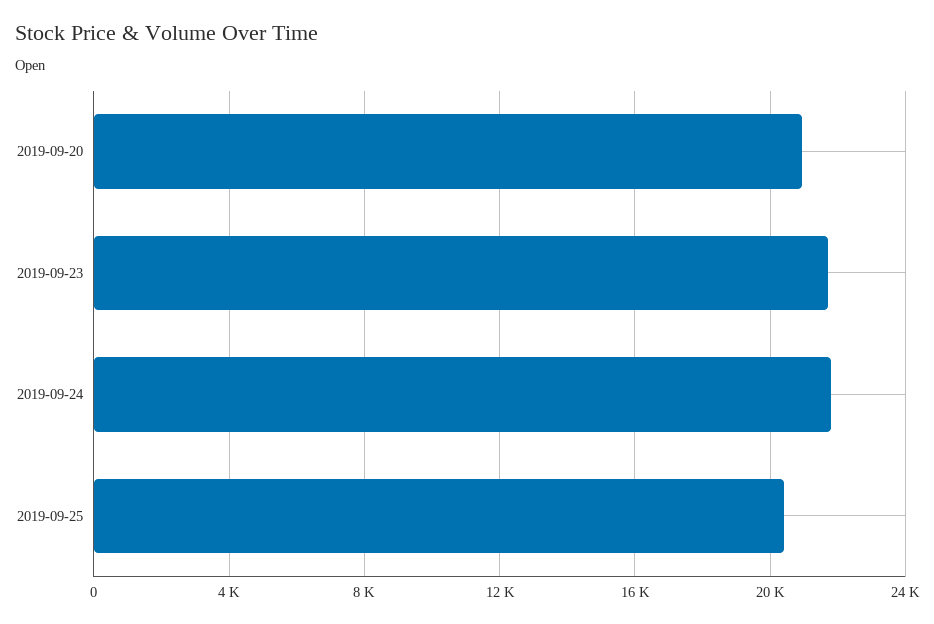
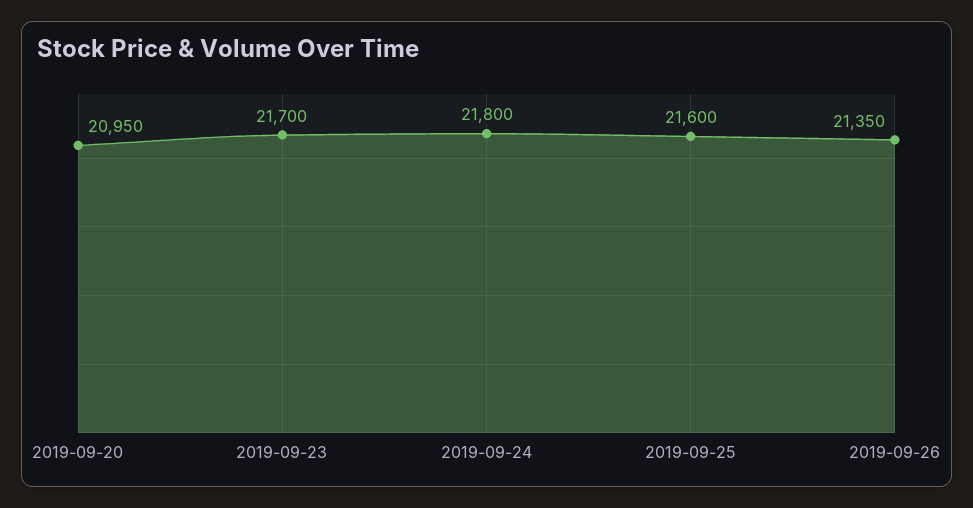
2019-09-25: 20500 -> 21600
2019-09-26: none -> 21350

